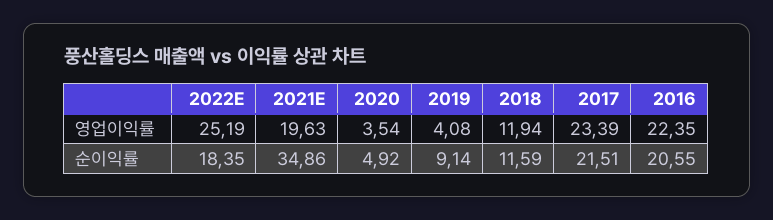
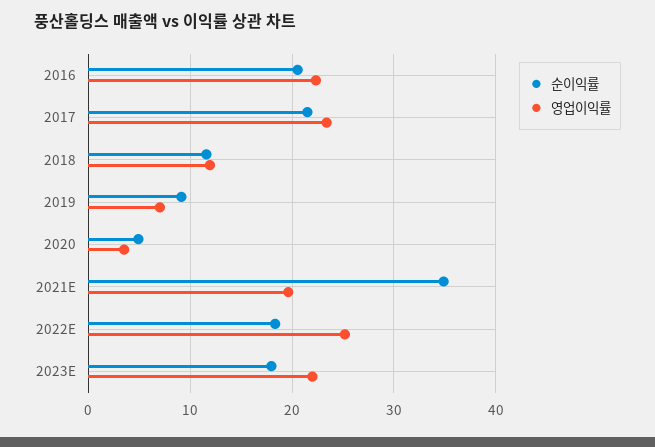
영업이익률, 2019: 4.08 -> 7
순이익률, 2023E: none -> 18
영업이익률, 2023E: none -> 22

